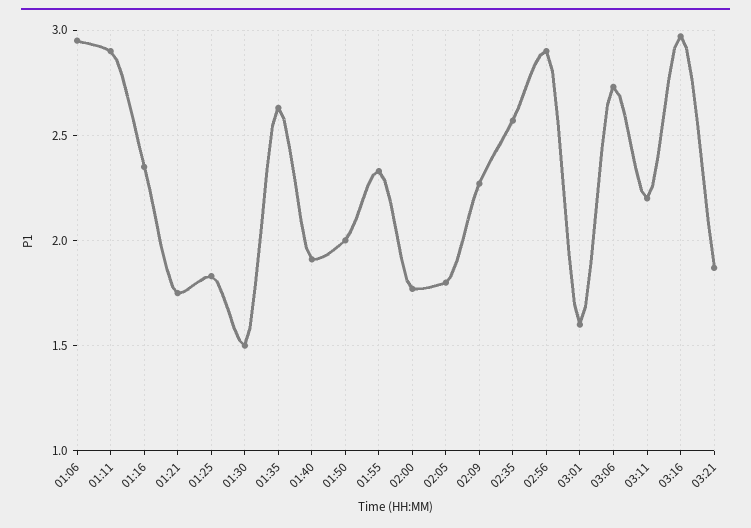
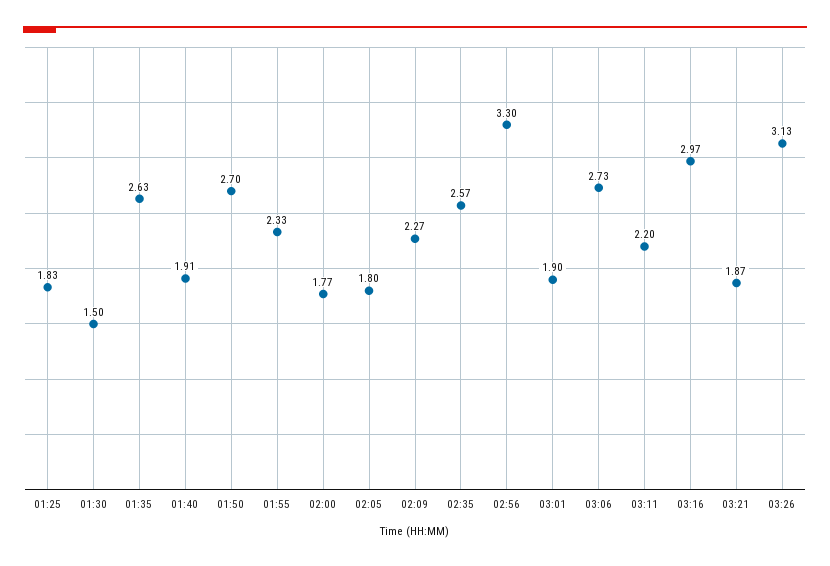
01:06: 2.95 -> none
01:11: 2.9 -> none
01:16: 2.35 -> none
01:21: 1.75 -> none
01:50: 2 -> 2.7
02:56: 2.9 -> 3.3
03:01: 1.6 -> 1.9
03:26: none -> 3.13

